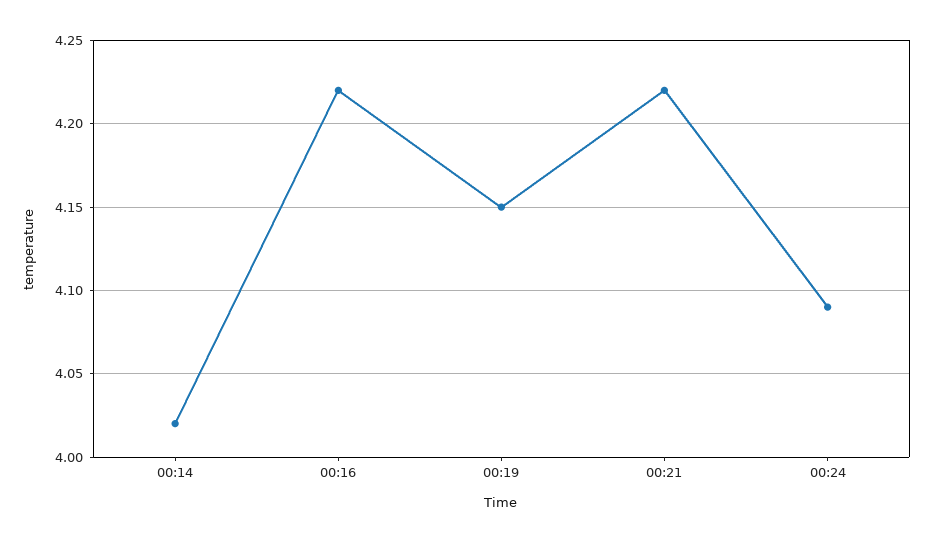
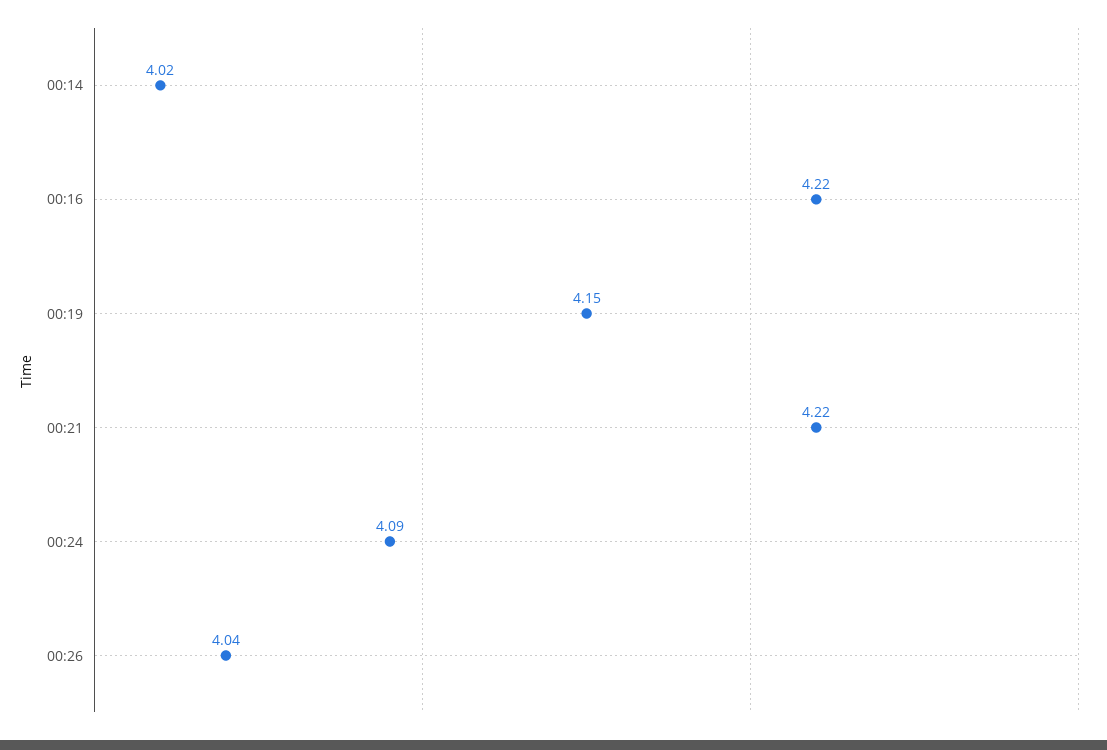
00:26: none -> 4.04

